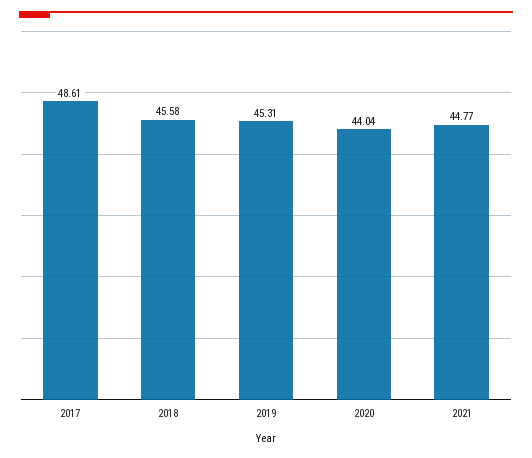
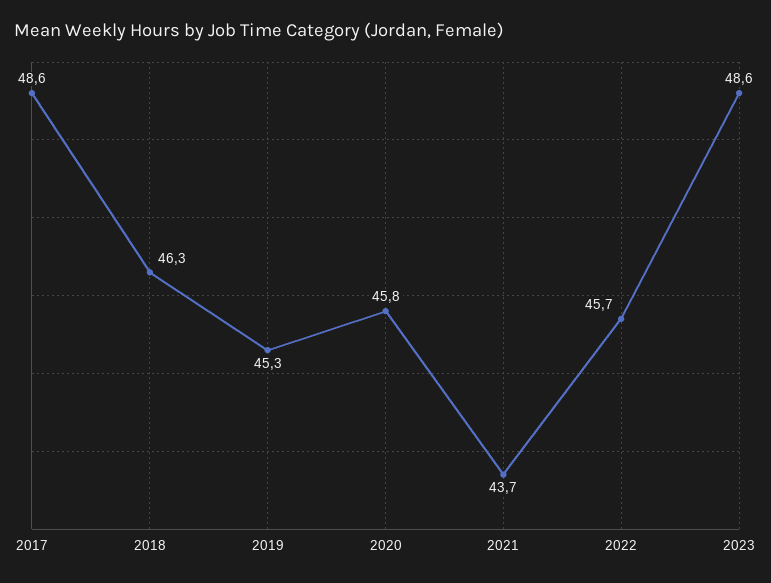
2018: 45.58 -> 46.3
2020: 44.04 -> 45.8
2021: 44.77 -> 43.7
2022: none -> 45.7
2023: none -> 48.6

